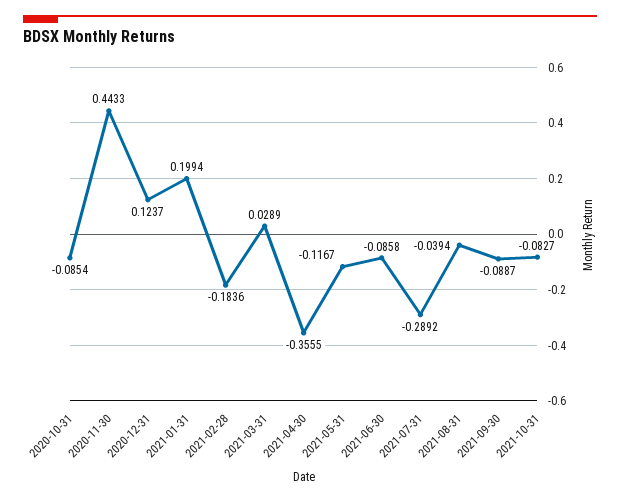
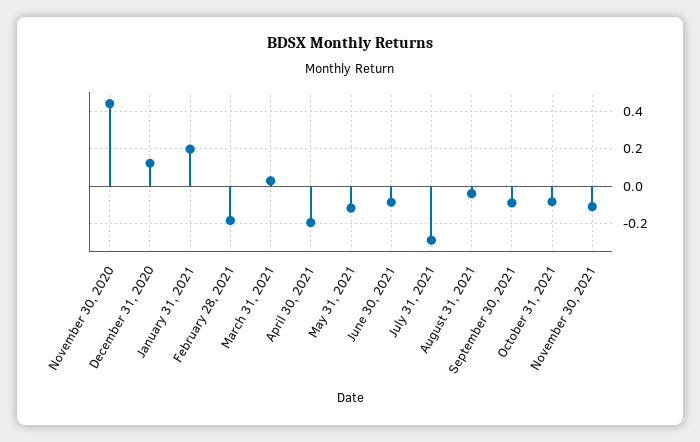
2020-10-31: -0.0854 -> none
2021-04-30: -0.3555 -> -0.2
November 30, 2021: none -> -0.1

